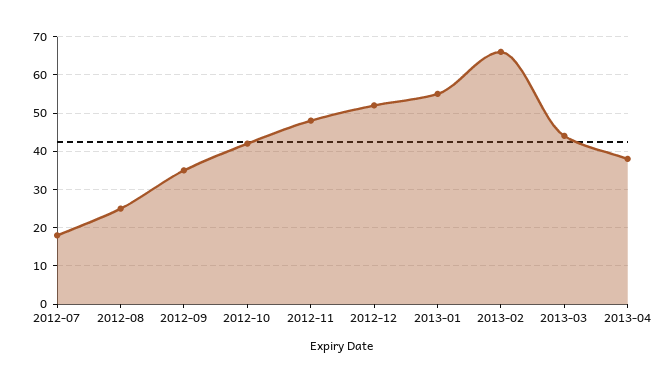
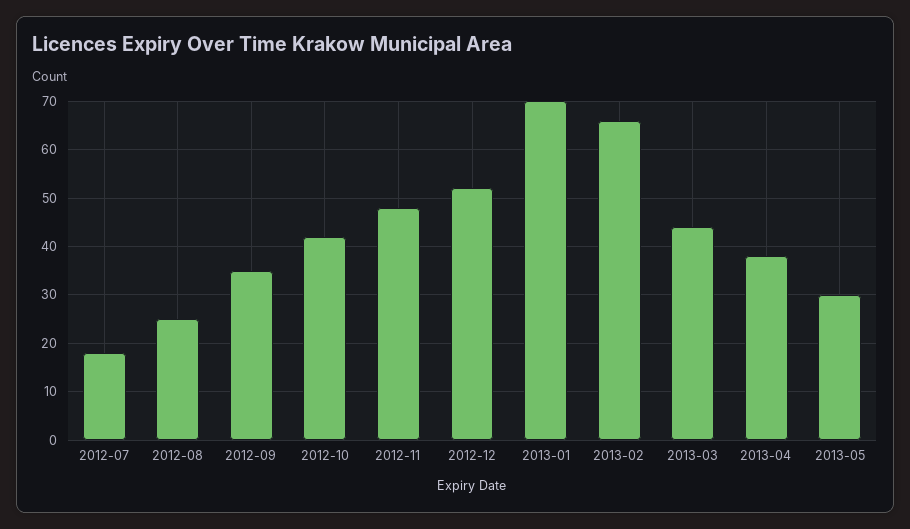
2013-01: 55 -> 70
2013-05: none -> 30

